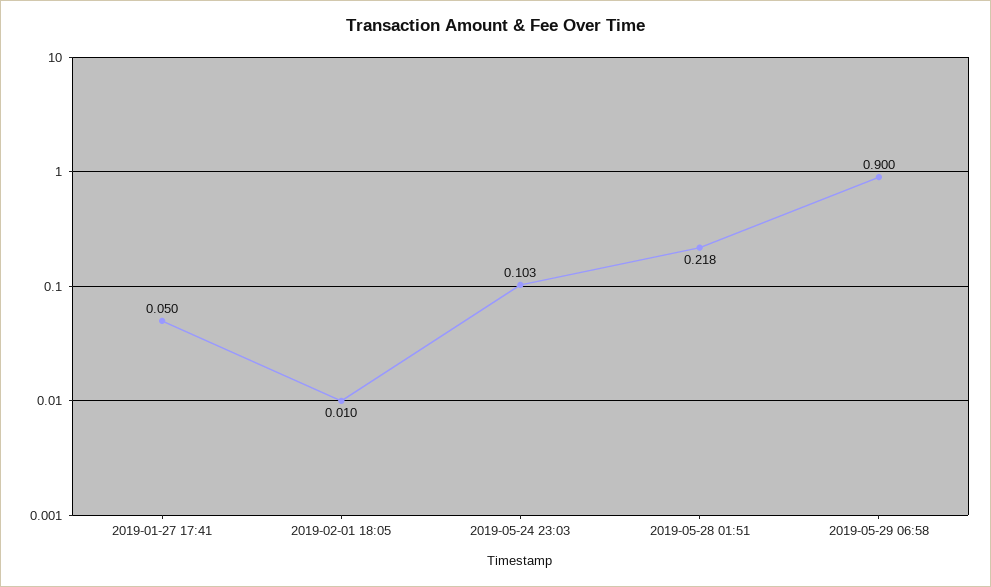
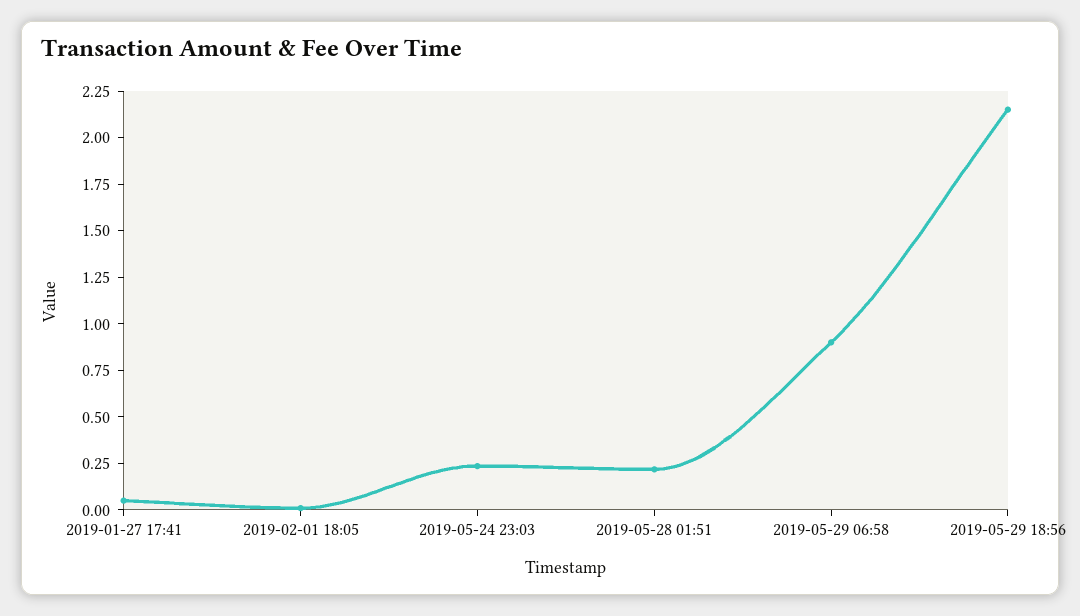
2019-05-24 23:03: 0.103 -> 0.25
2019-05-29 18:56: none -> 2.15

